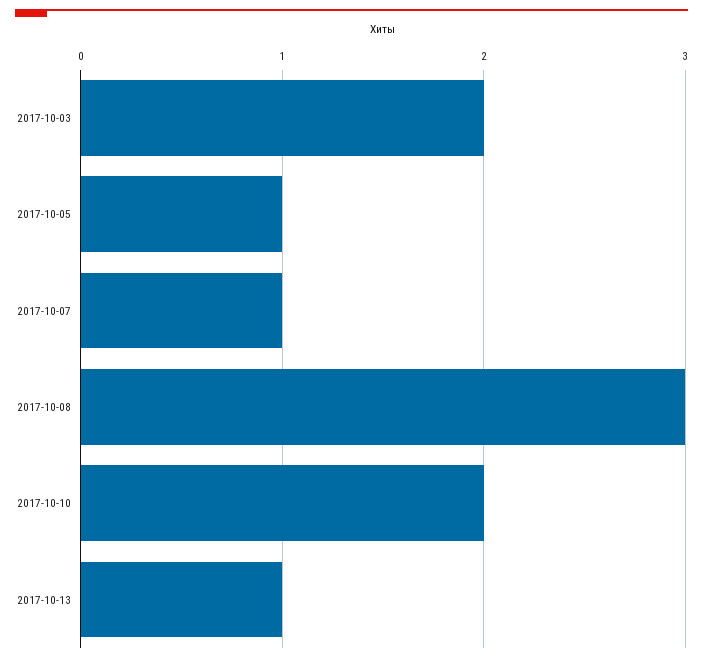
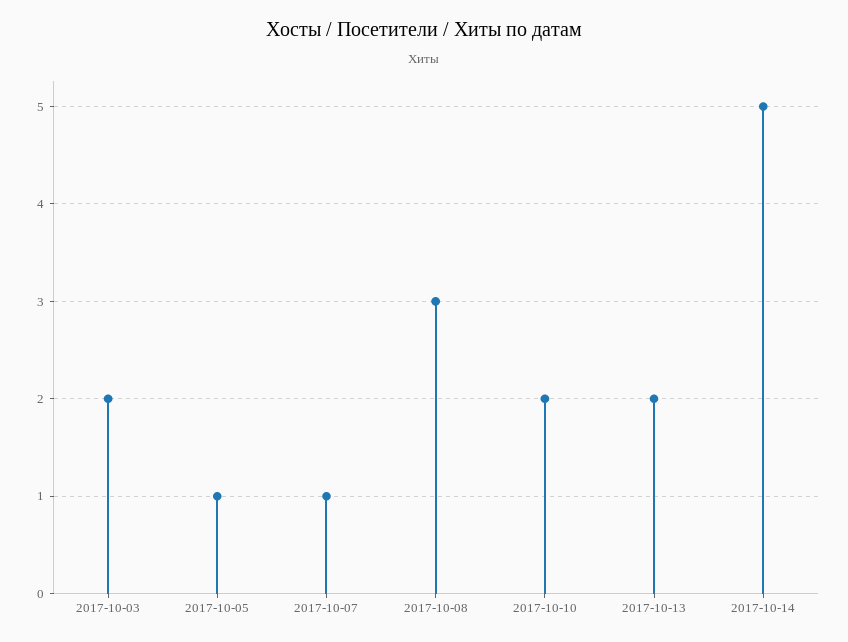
2017-10-13: 1 -> 2
2017-10-14: none -> 5

